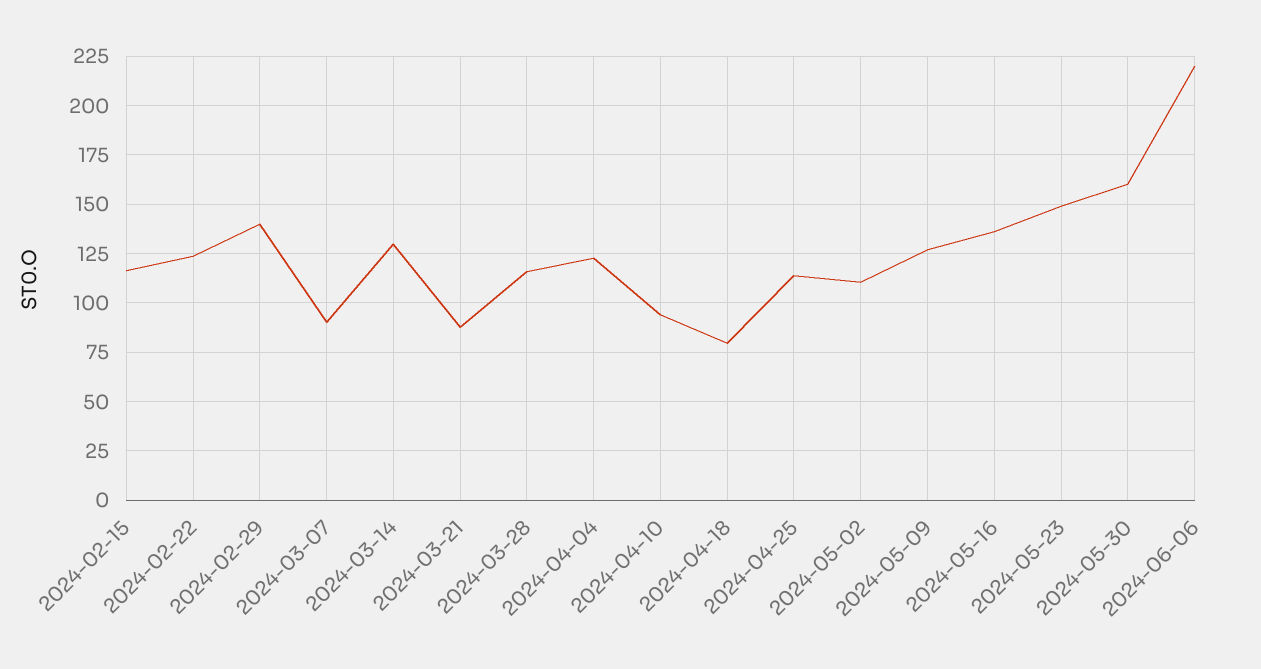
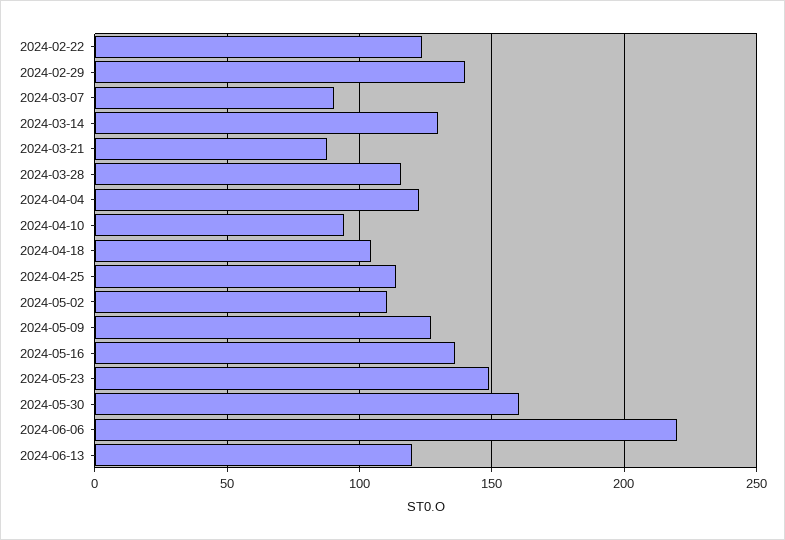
2024-02-15: 115 -> none
2024-04-18: 80 -> 105
2024-06-13: none -> 120

